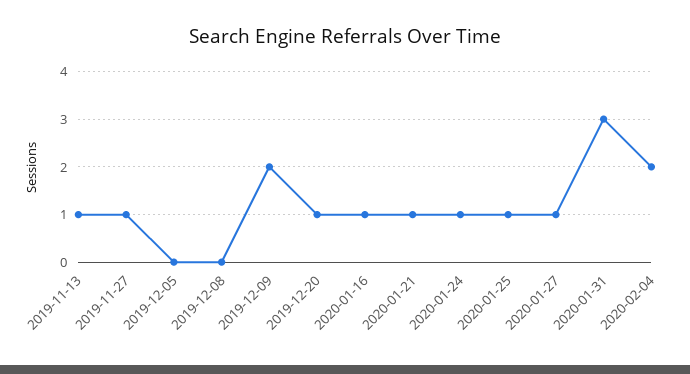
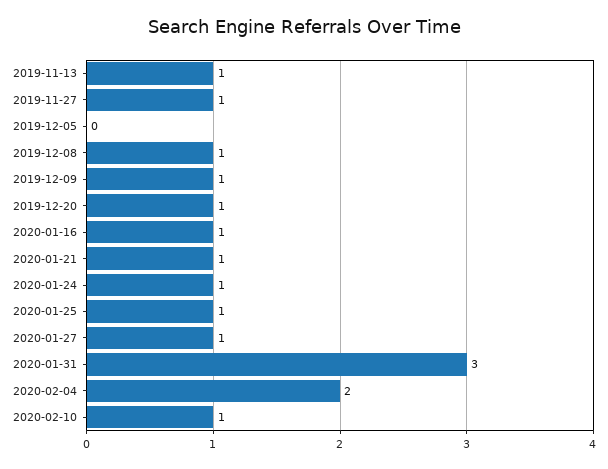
2019-12-08: 0 -> 1
2019-12-09: 2 -> 1
2020-02-10: none -> 1

